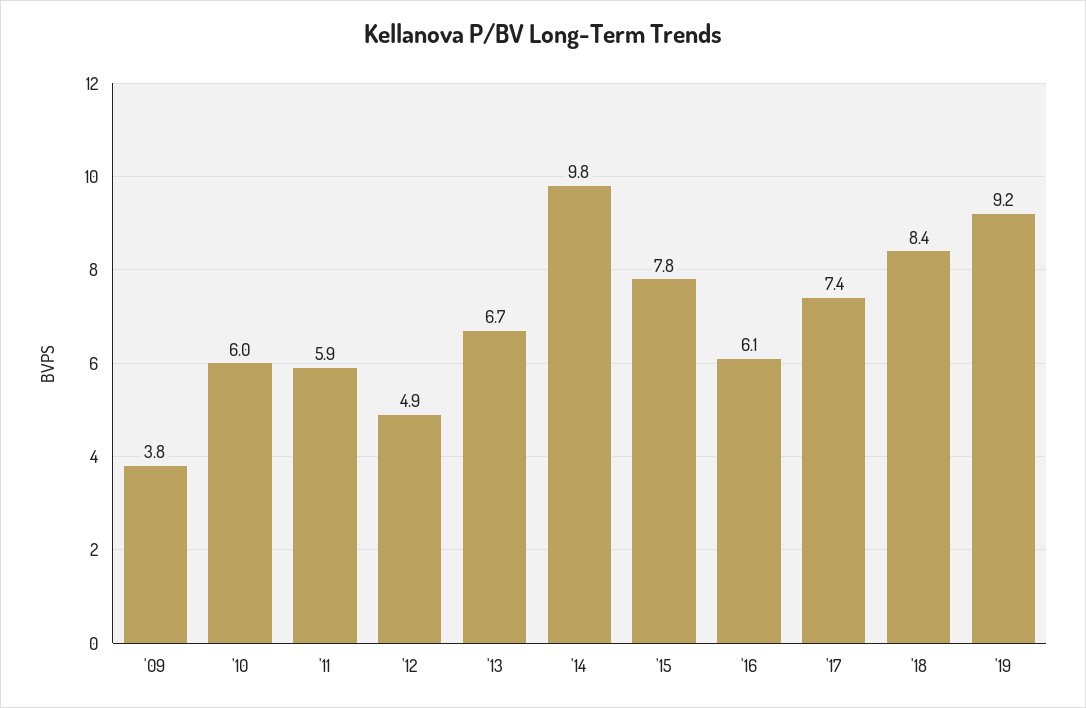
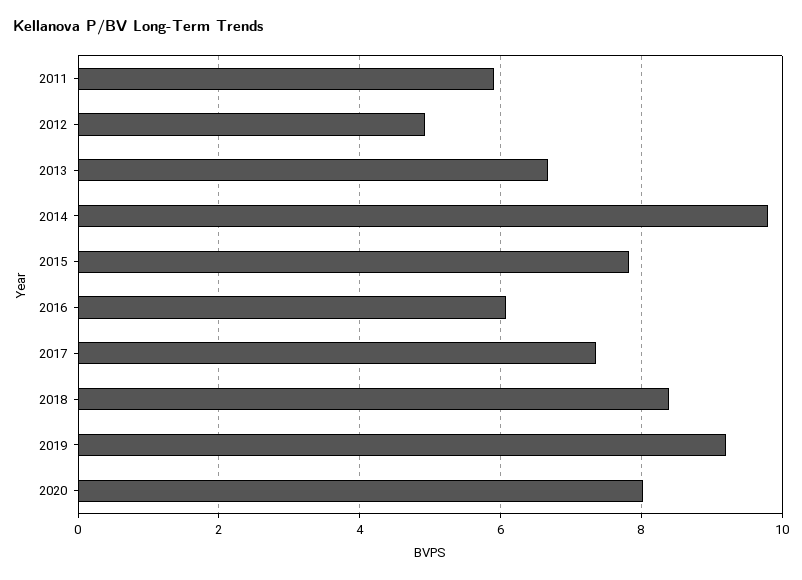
'09: 3.8 -> none
'10: 6 -> none
2020: none -> 8

